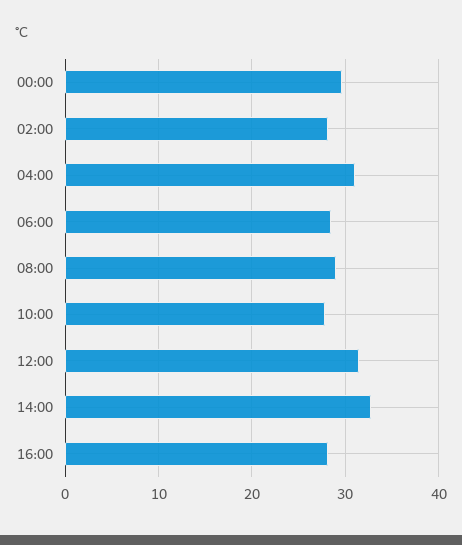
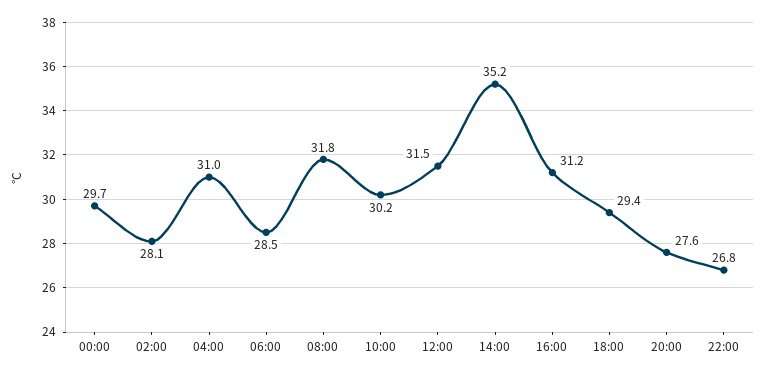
08:00: 29 -> 31.8
10:00: 28 -> 30.2
14:00: 33 -> 35.2
16:00: 28 -> 31.2
18:00: none -> 29.4
20:00: none -> 27.6
22:00: none -> 26.8

